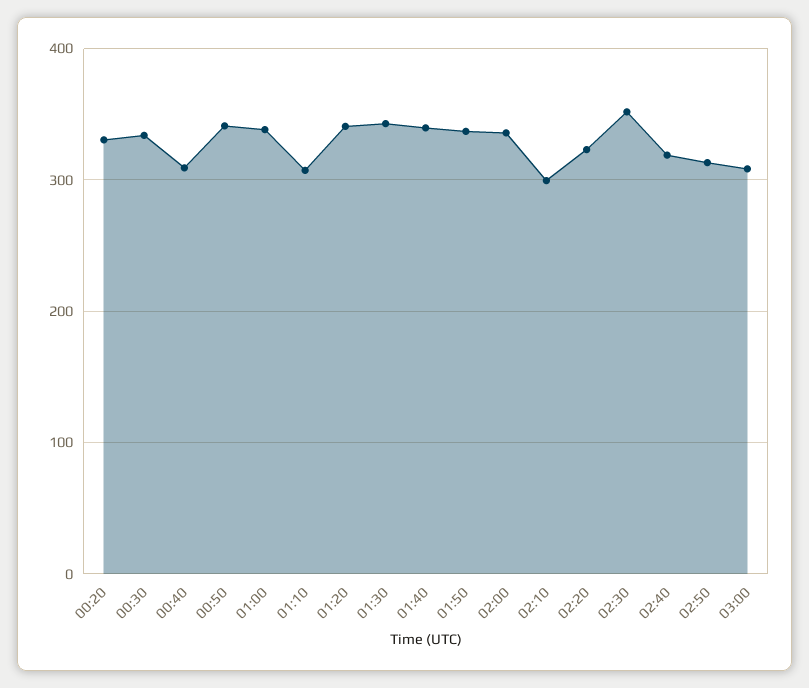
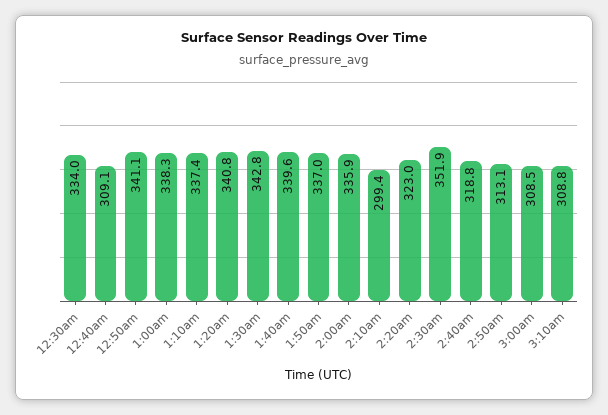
00:20: 330 -> none
01:10: 310 -> 337.4
3:10am: none -> 308.8

